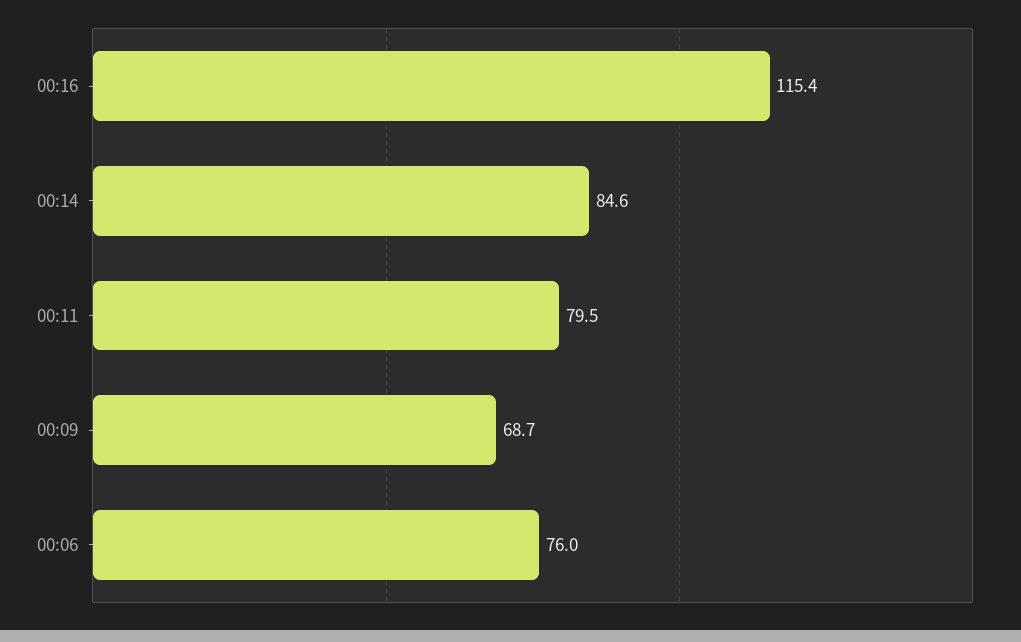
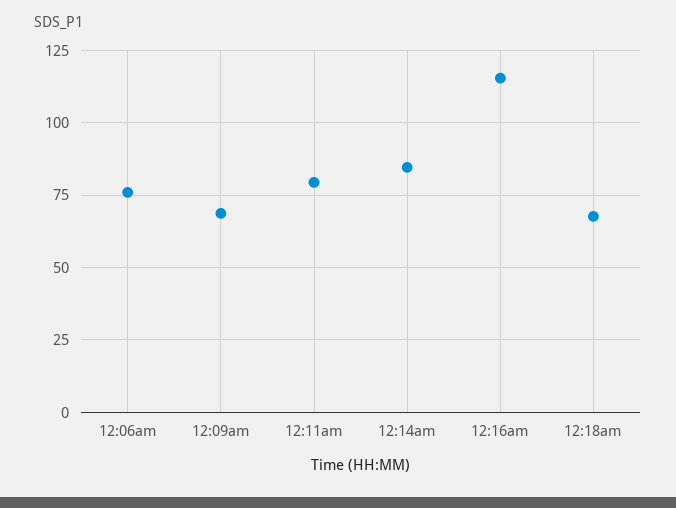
12:18am: none -> 67.5

